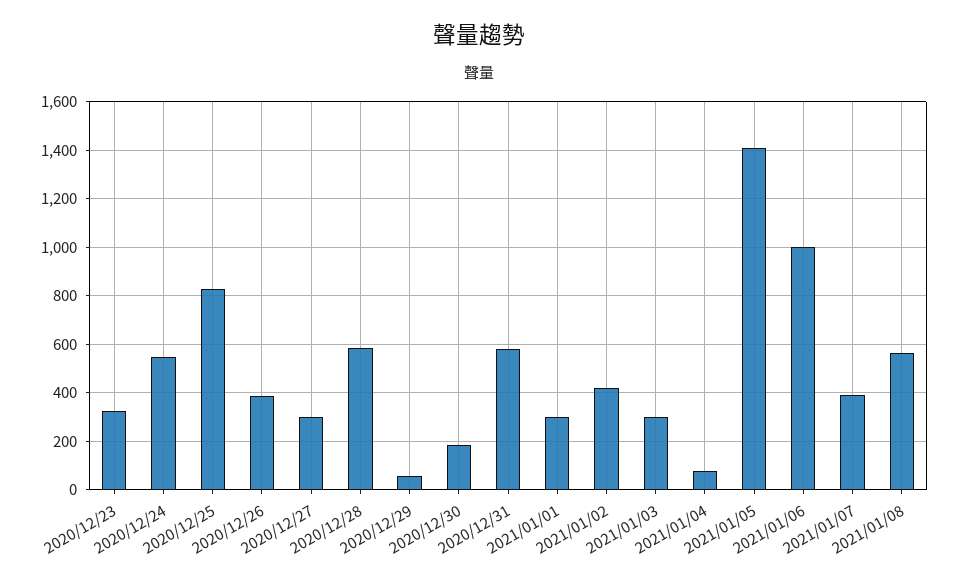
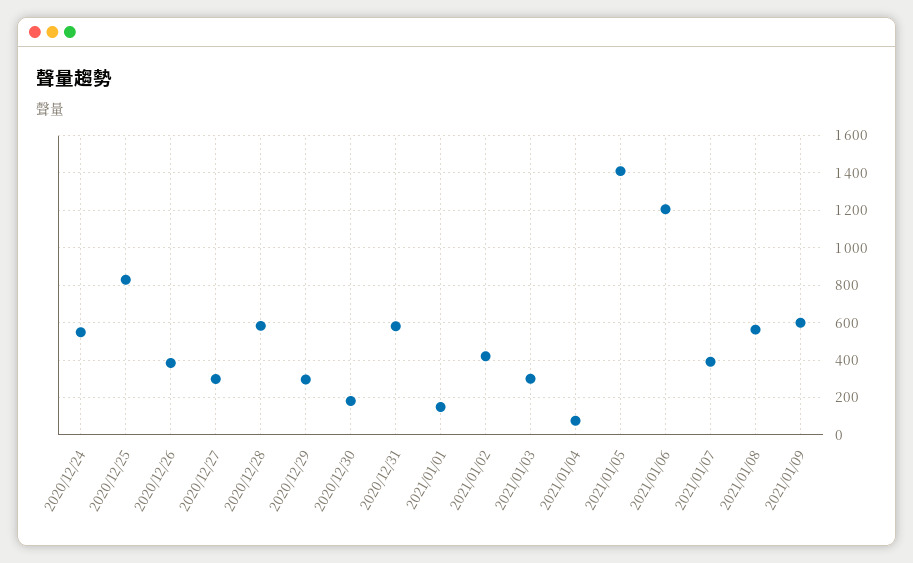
2020/12/23: 325 -> none
2020/12/29: 50 -> 300
2021/01/01: 300 -> 150
2021/01/06: 1000 -> 1200
2021/01/09: none -> 600

